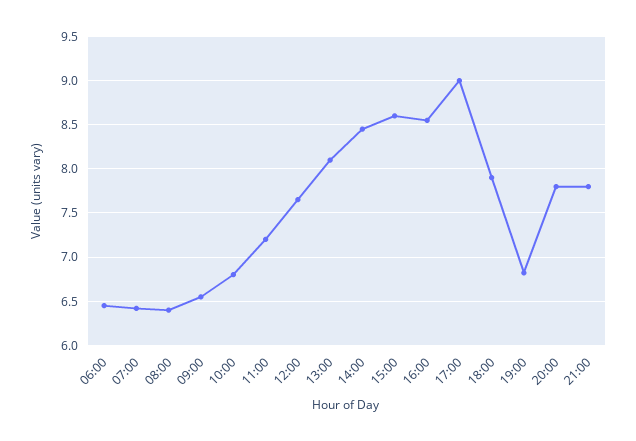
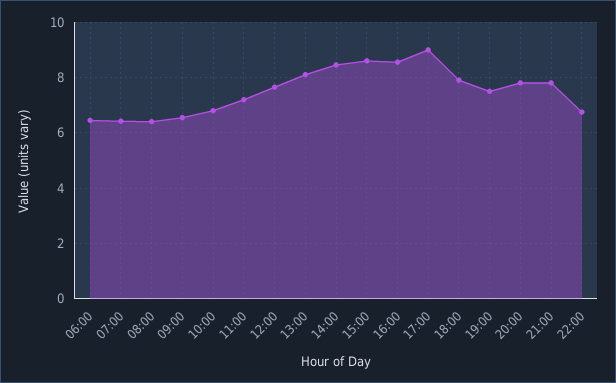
19:00: 6.8 -> 7.5
22:00: none -> 6.75

